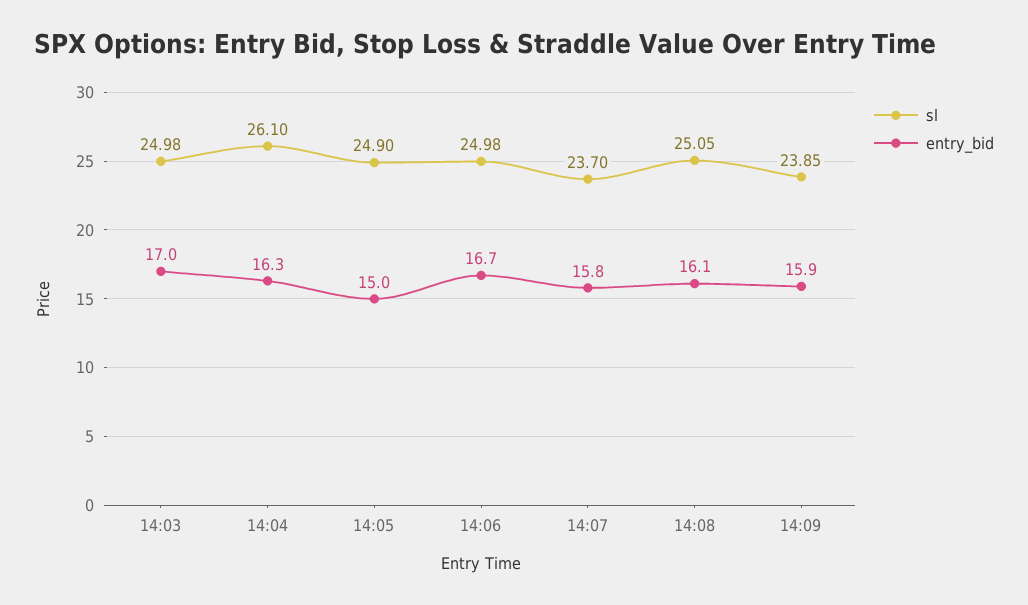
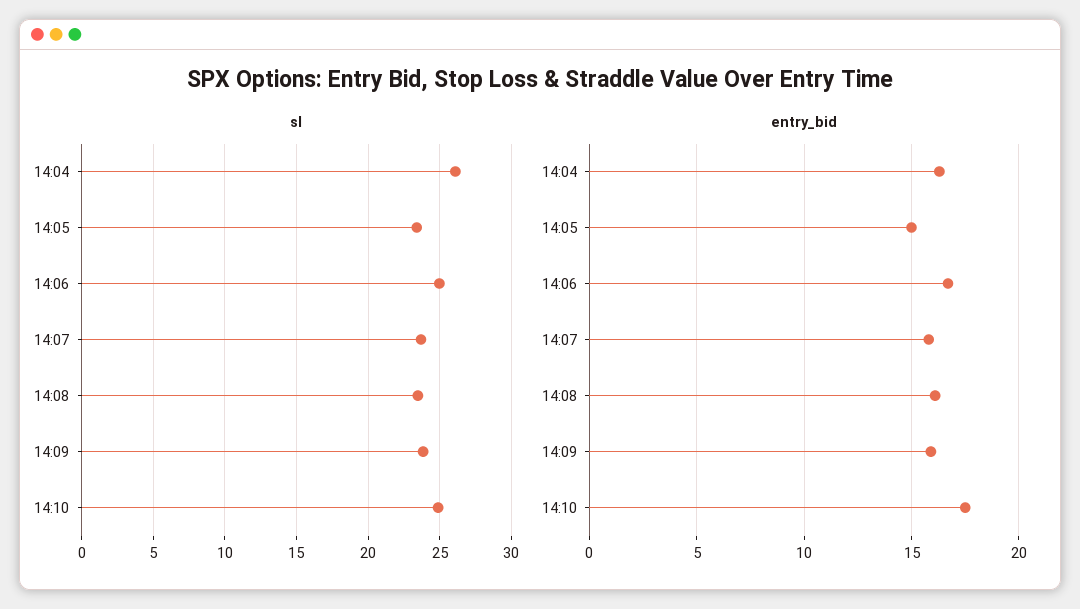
sl, 14:03: 24.98 -> none
entry_bid, 14:03: 17 -> none
sl, 14:05: 24.9 -> 23.5
sl, 14:08: 25.05 -> 23.5
sl, 14:10: none -> 25
entry_bid, 14:10: none -> 17.5

